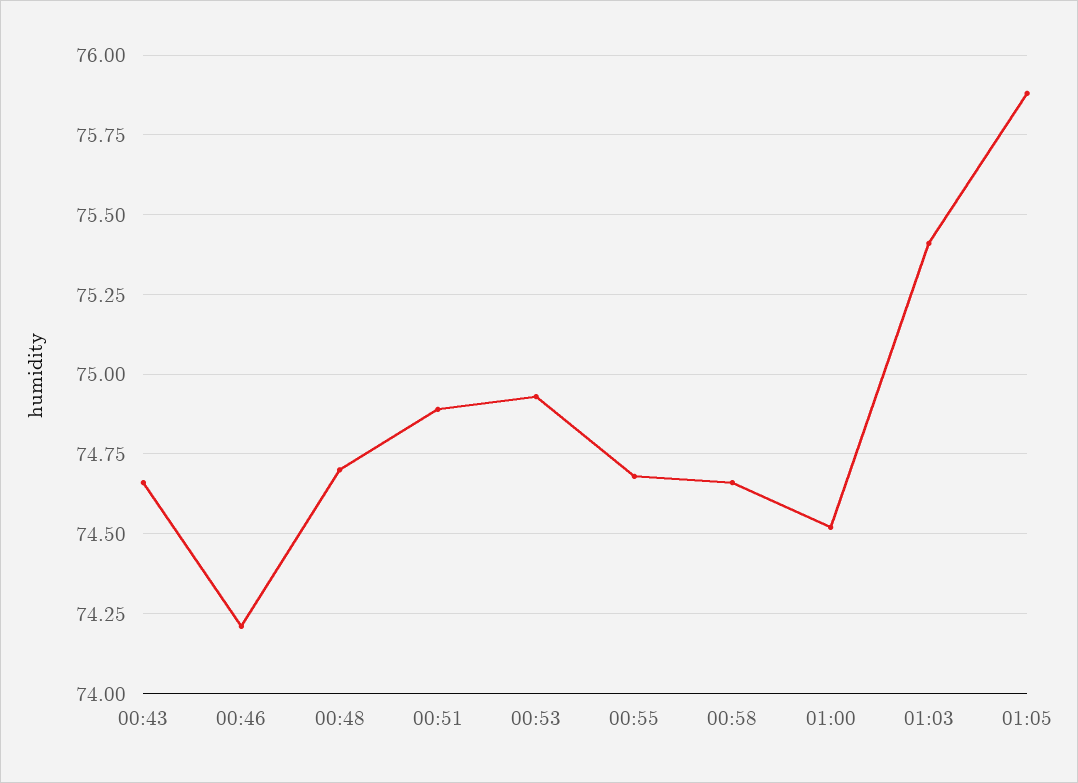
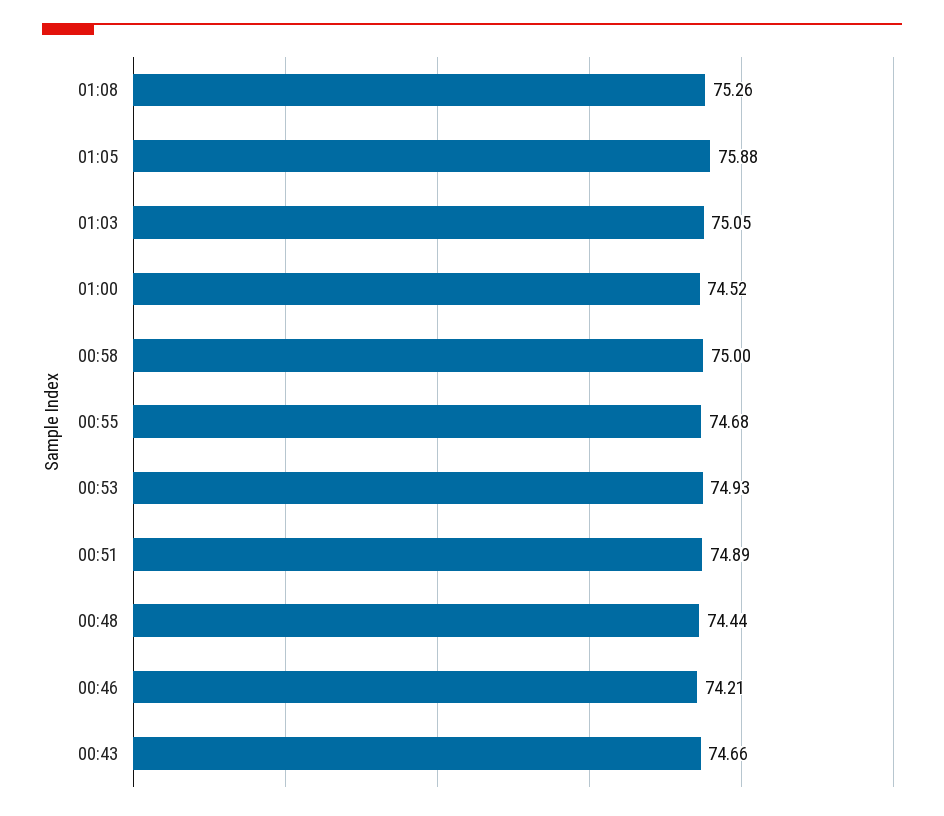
00:48: 74.7 -> 74.44
00:58: 74.65 -> 75
01:03: 75.4 -> 75.05
01:08: none -> 75.26

